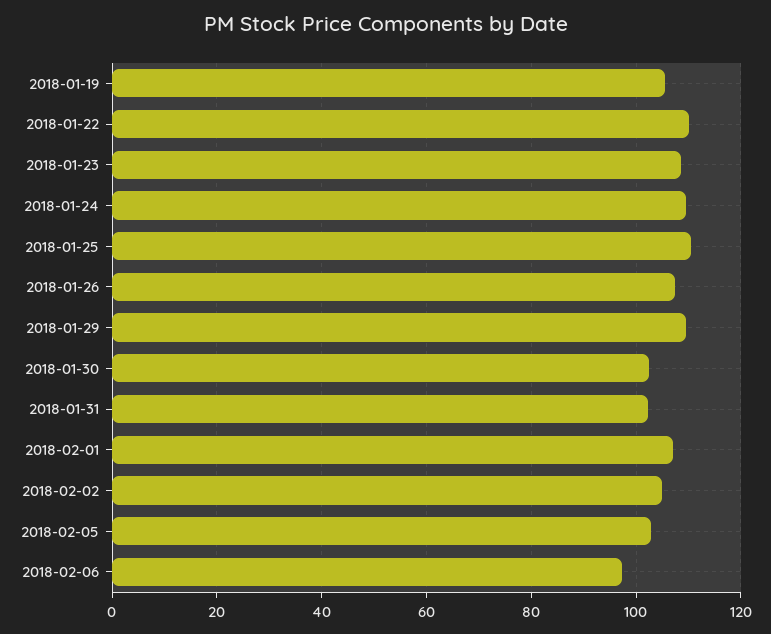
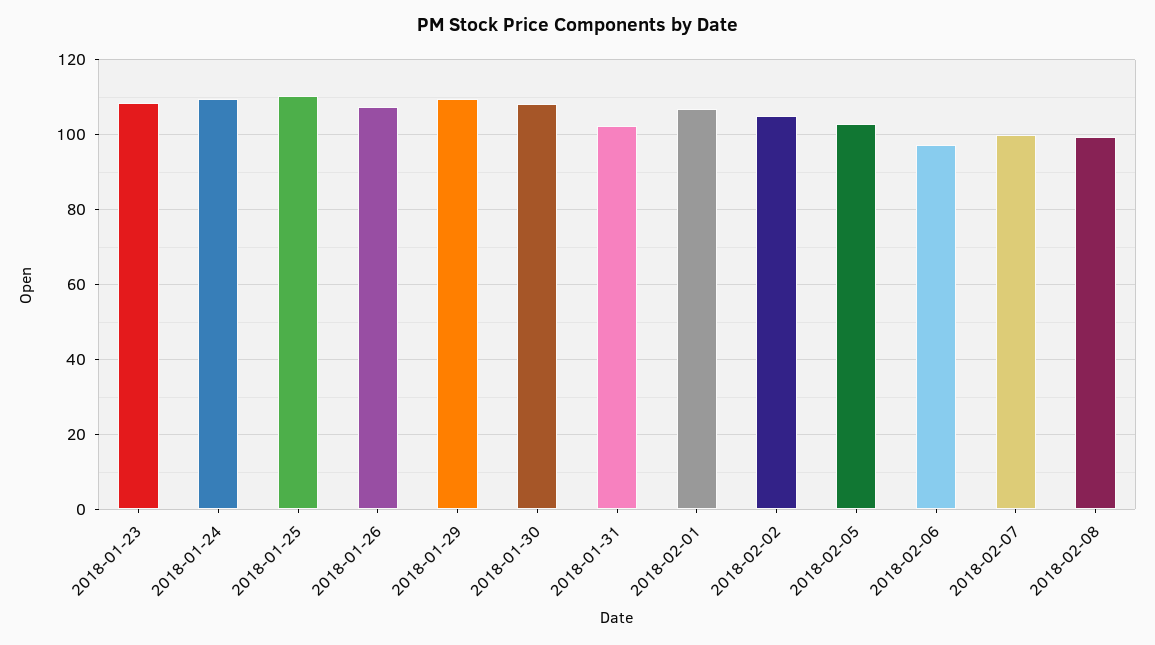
2018-01-19: 106 -> none
2018-01-22: 110 -> none
2018-01-30: 102 -> 108
2018-02-07: none -> 100
2018-02-08: none -> 100

